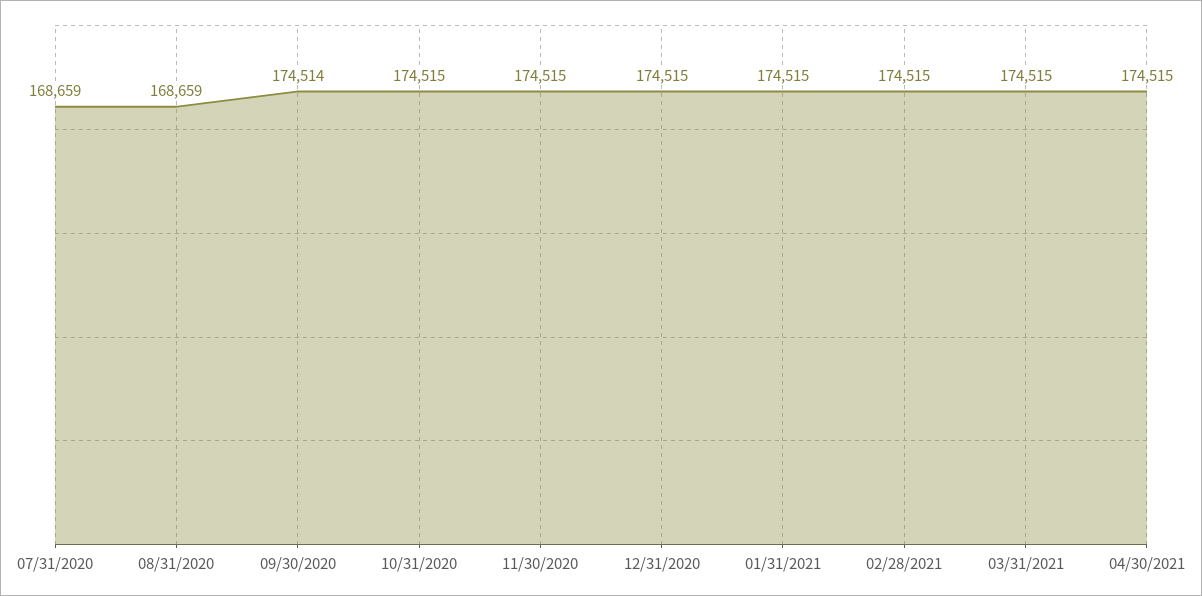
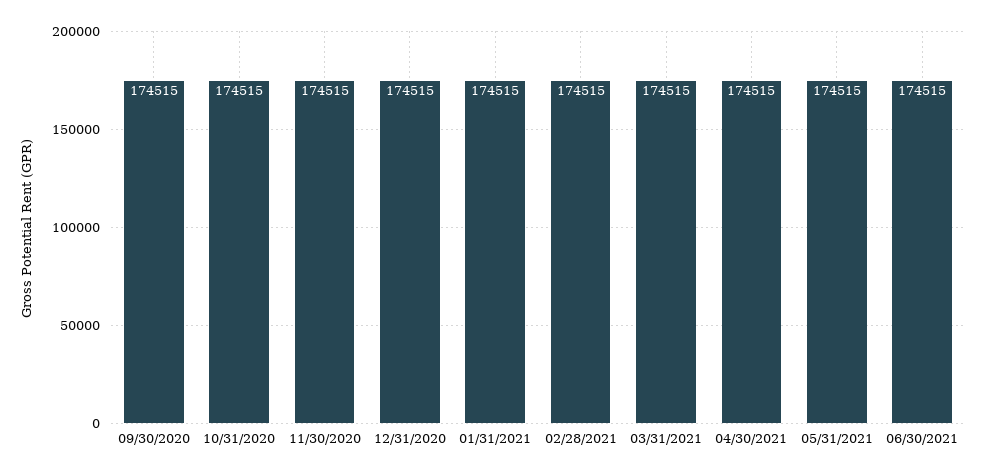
07/31/2020: 168659 -> none
08/31/2020: 168659 -> none
09/30/2020: 174514 -> 174515
05/31/2021: none -> 174515
06/30/2021: none -> 174515

